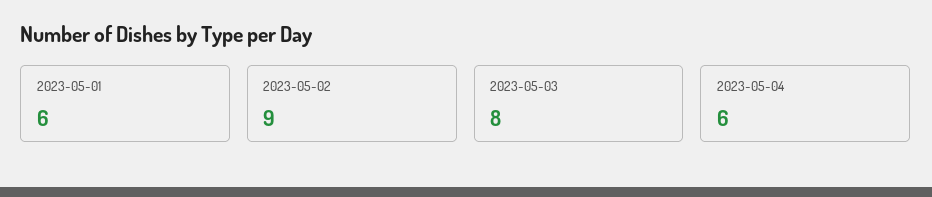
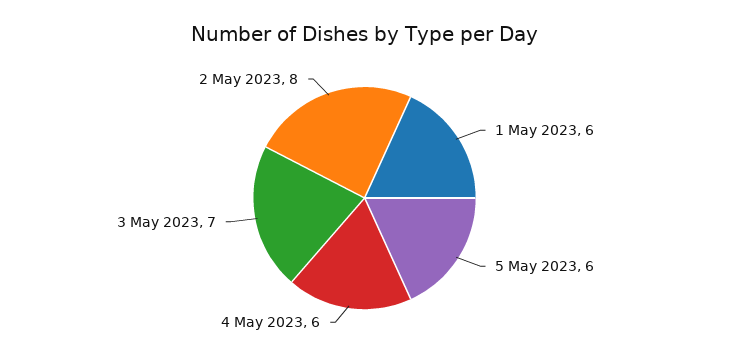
2023-05-02: 9 -> 8
2023-05-03: 8 -> 7
5 May 2023: none -> 6

